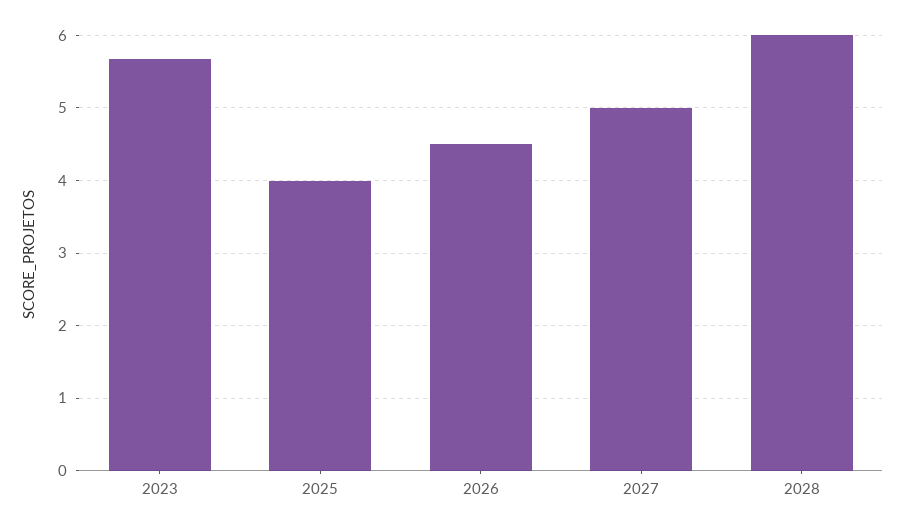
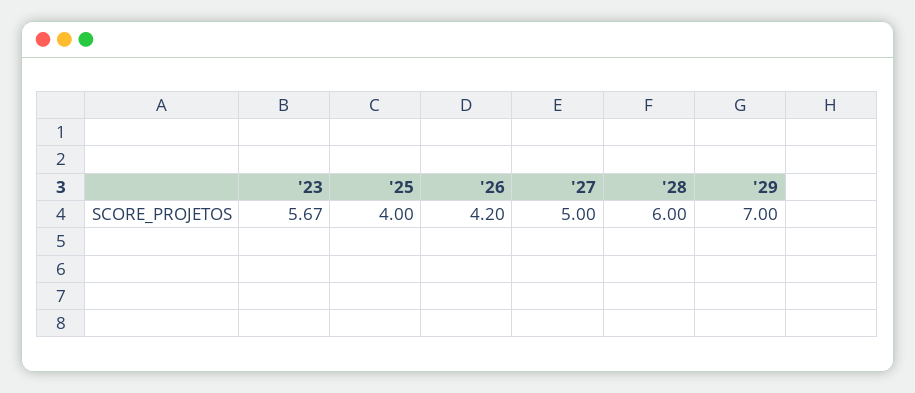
2026: 4.5 -> 4.2
'29: none -> 7

